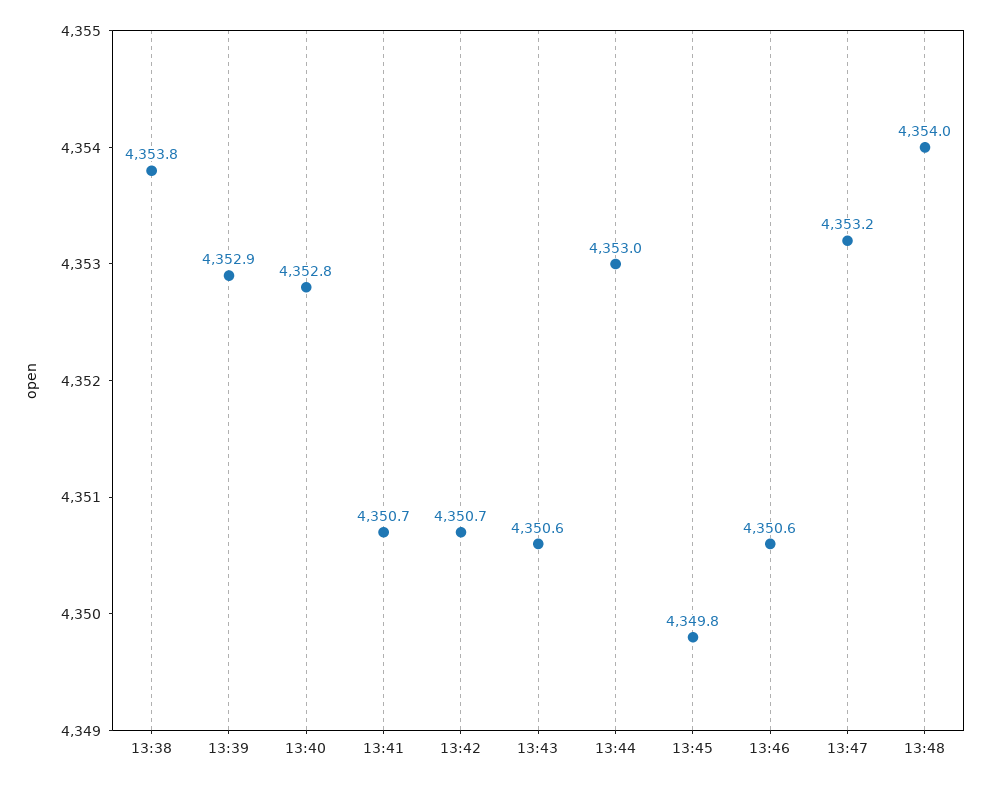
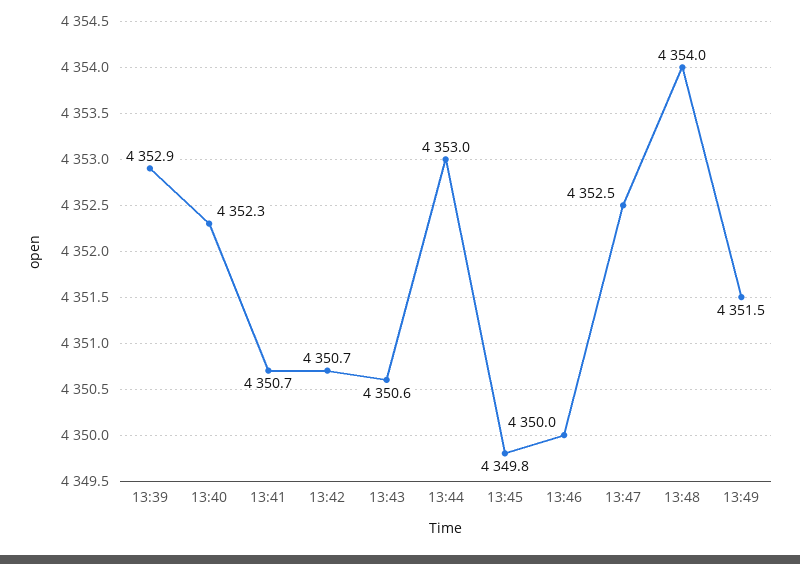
13:38: 4353.8 -> none
13:40: 4352.8 -> 4352.3
13:46: 4350.6 -> 4350
13:47: 4353.2 -> 4352.5
13:49: none -> 4351.5

